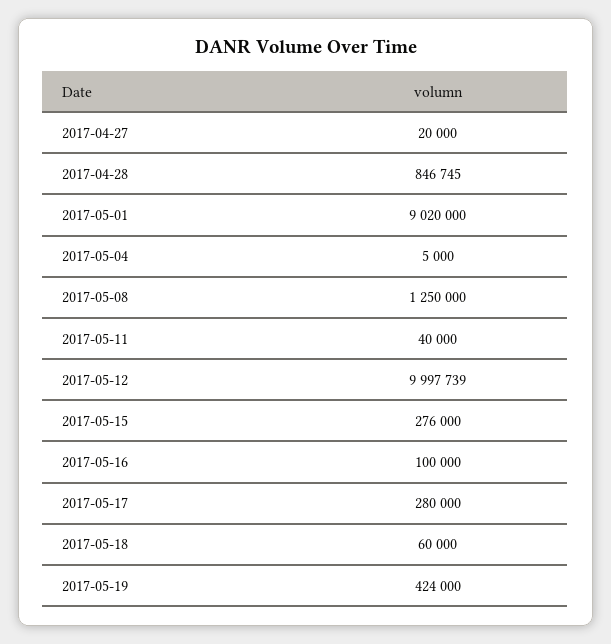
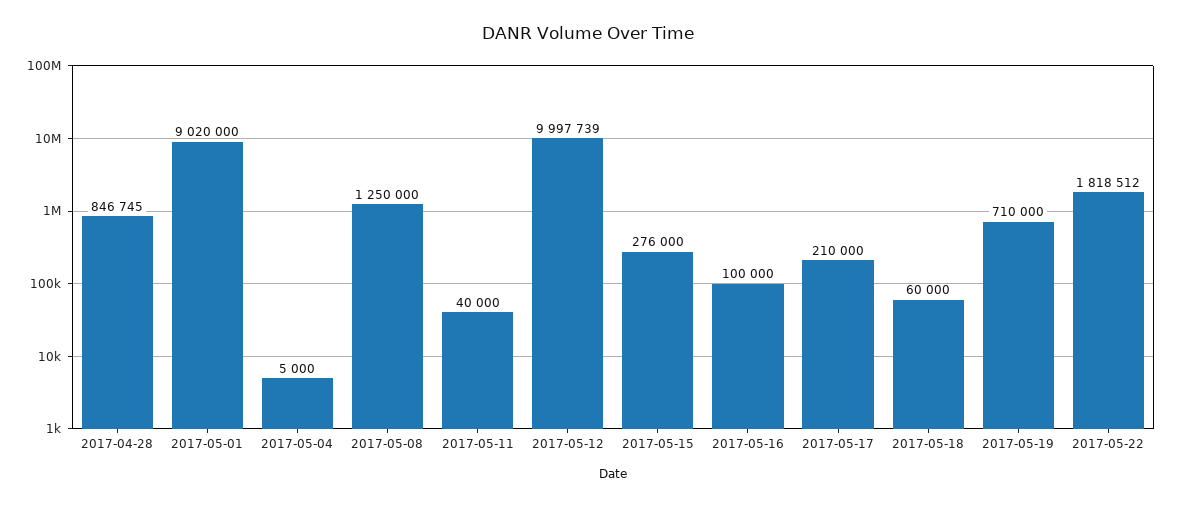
2017-04-27: 20000 -> none
2017-05-17: 280000 -> 210000
2017-05-19: 424000 -> 710000
2017-05-22: none -> 1818512

